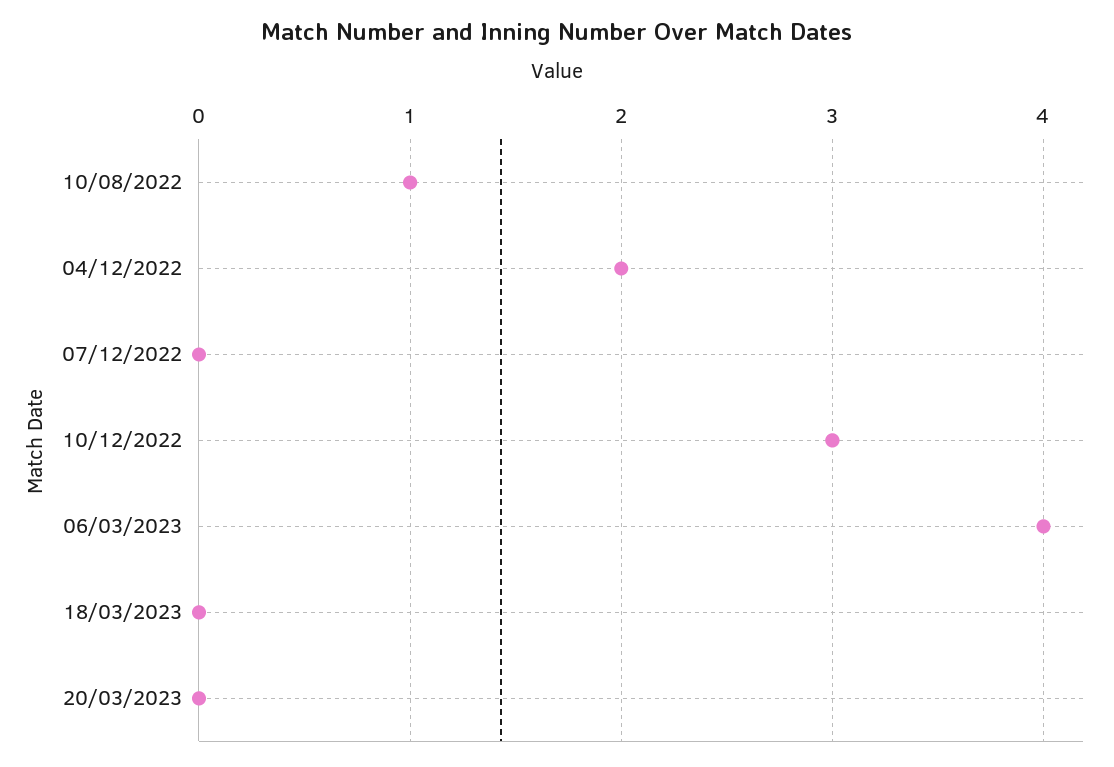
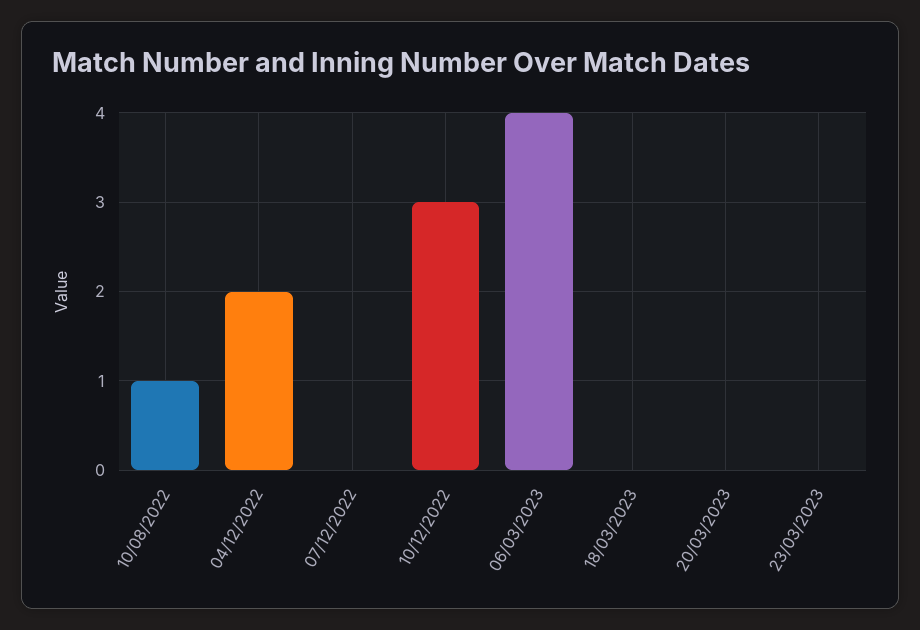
23/03/2023: none -> 0

